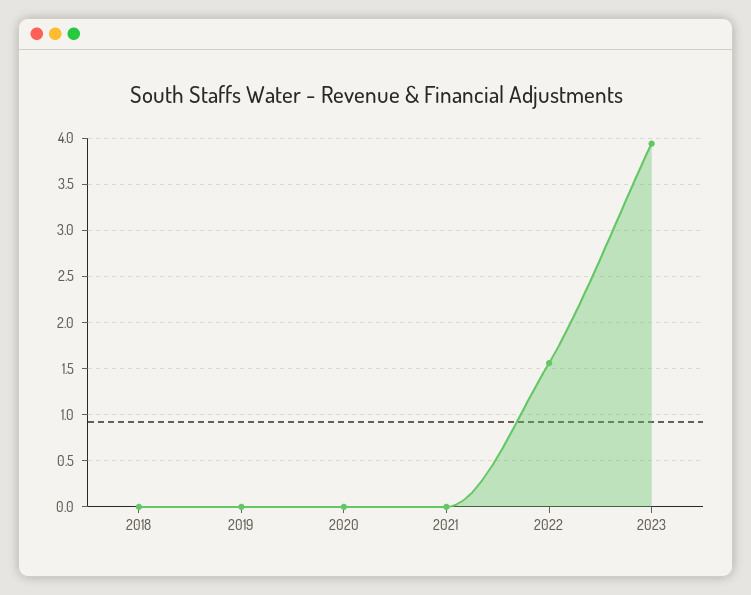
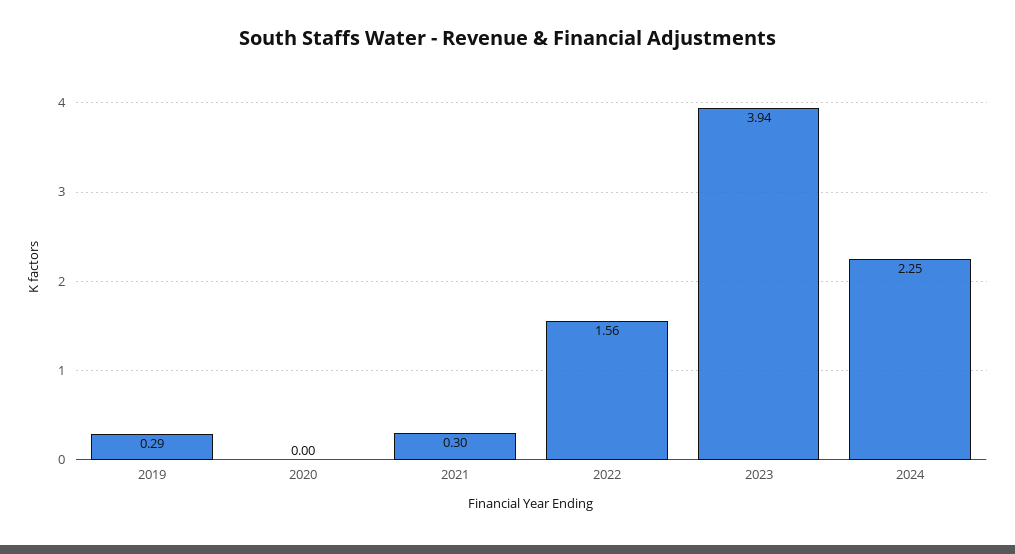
2018: 0 -> none
2019: 0 -> 0.29
2021: 0 -> 0.3
2024: none -> 2.25

